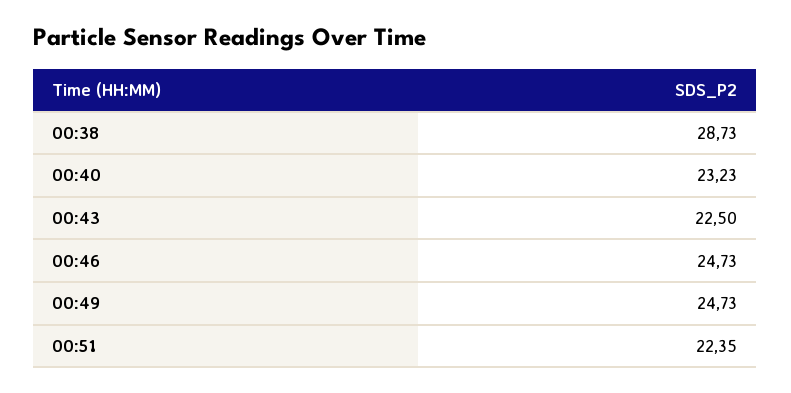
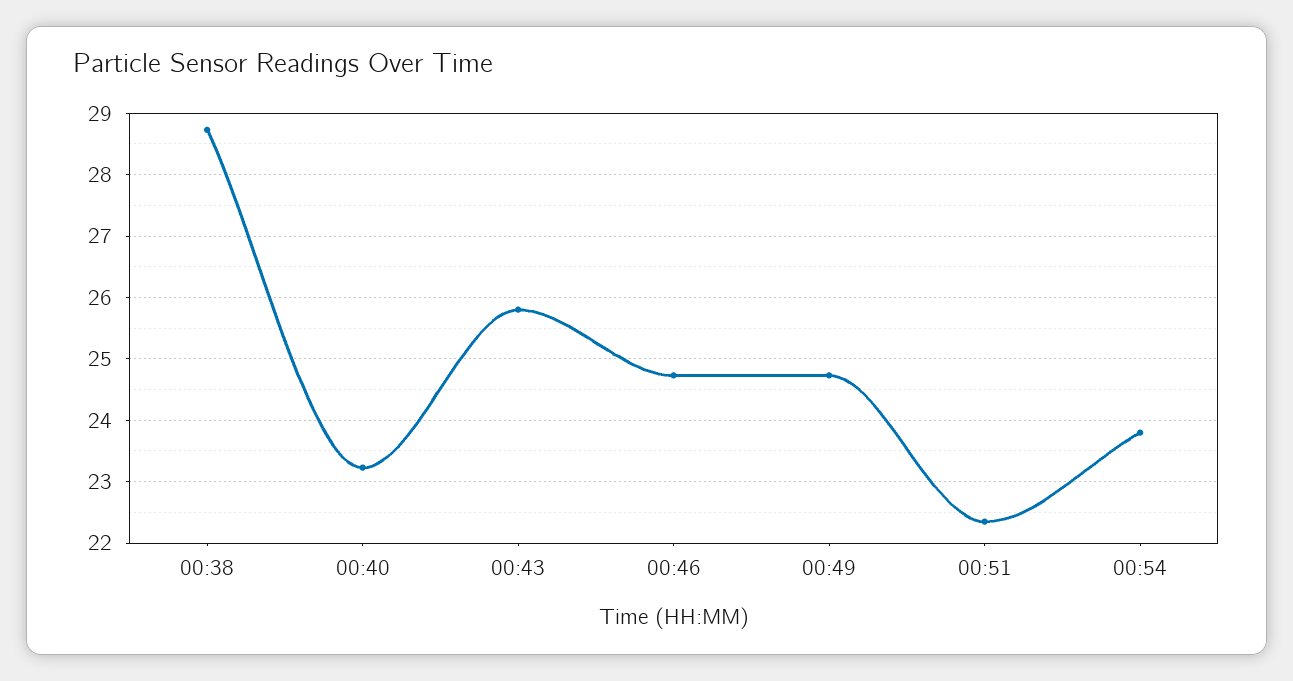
00:43: 22.5 -> 25.8
00:54: none -> 23.8

